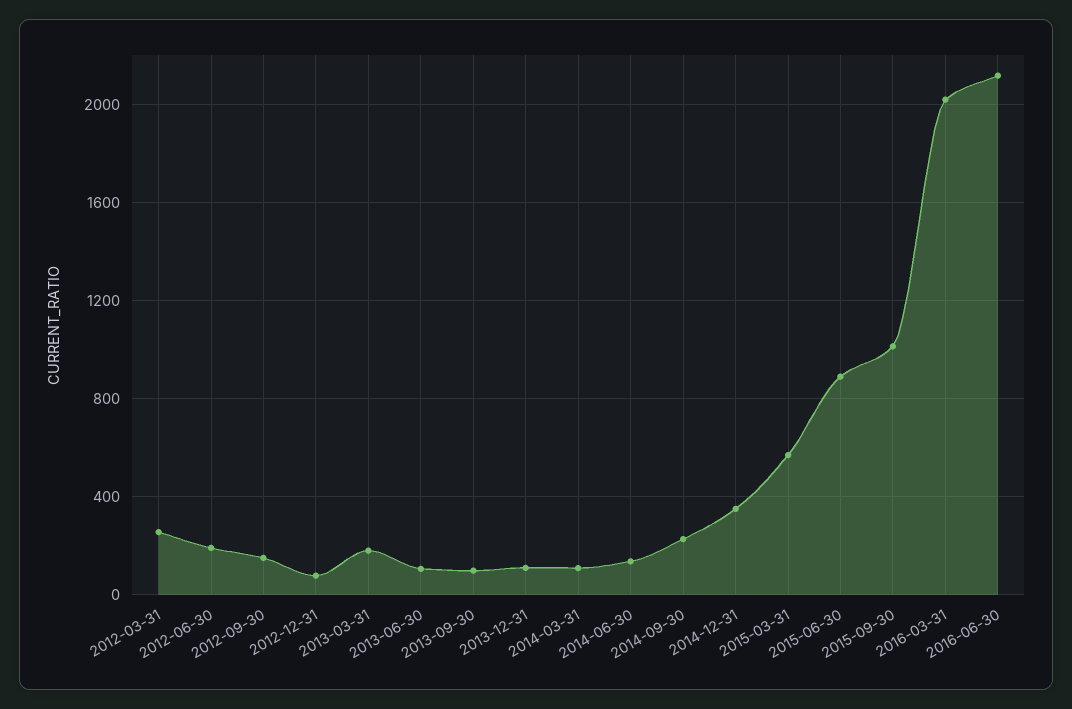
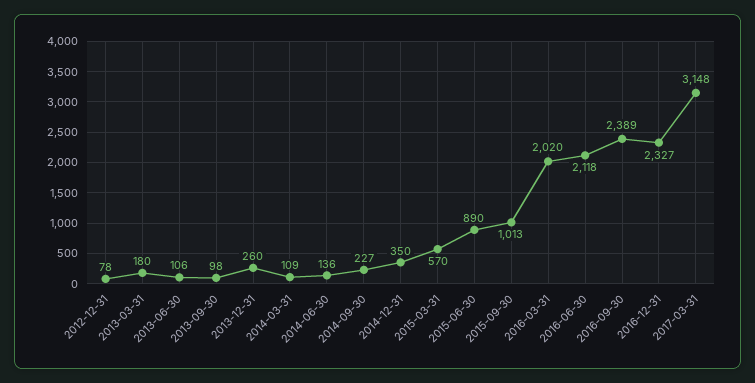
2012-03-31: 250 -> none
2012-06-30: 200 -> none
2012-09-30: 150 -> none
2013-12-31: 100 -> 260
2016-09-30: none -> 2389
2016-12-31: none -> 2327
2017-03-31: none -> 3148

